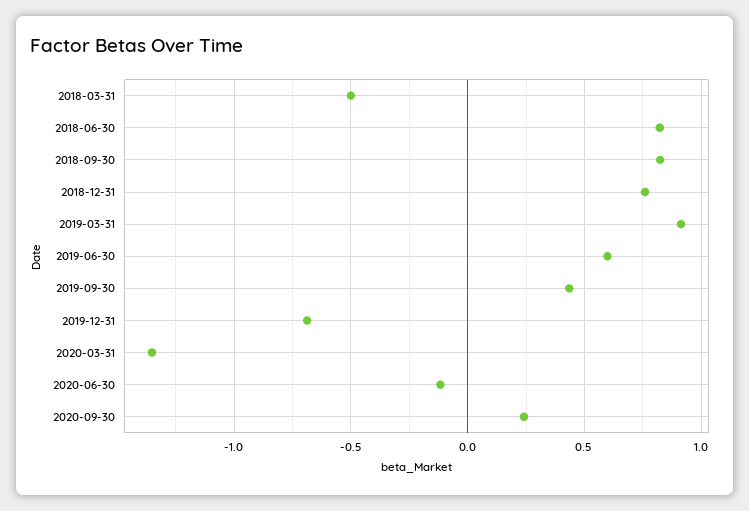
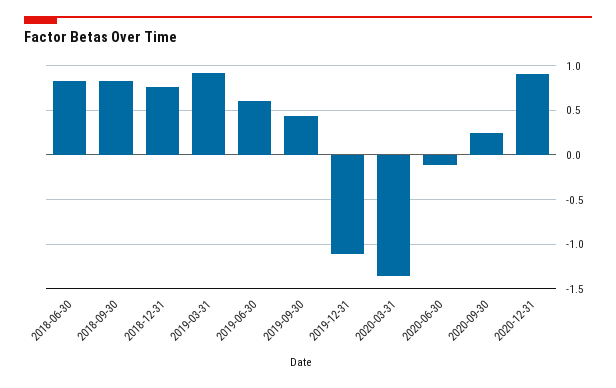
2018-03-31: -0.5 -> none
2019-12-31: -0.7 -> -1.1
2020-12-31: none -> 0.9

